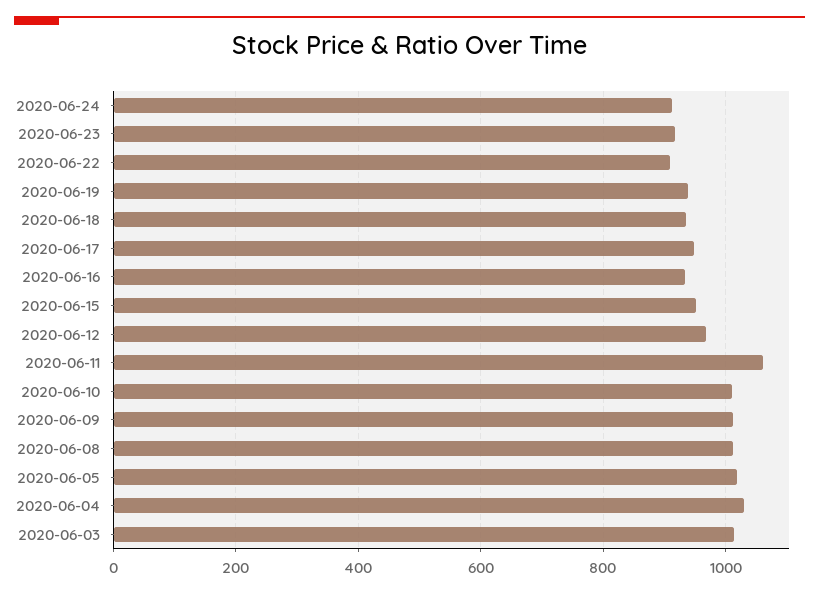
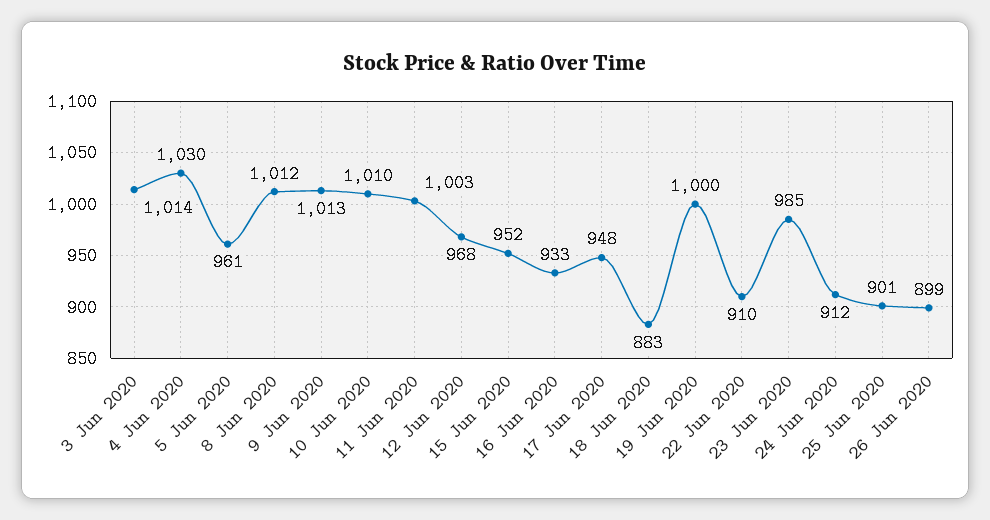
2020-06-23: 920 -> 985
2020-06-19: 940 -> 1000
2020-06-18: 940 -> 883
2020-06-11: 1060 -> 1003
2020-06-05: 1020 -> 961
25 Jun 2020: none -> 901
26 Jun 2020: none -> 899

